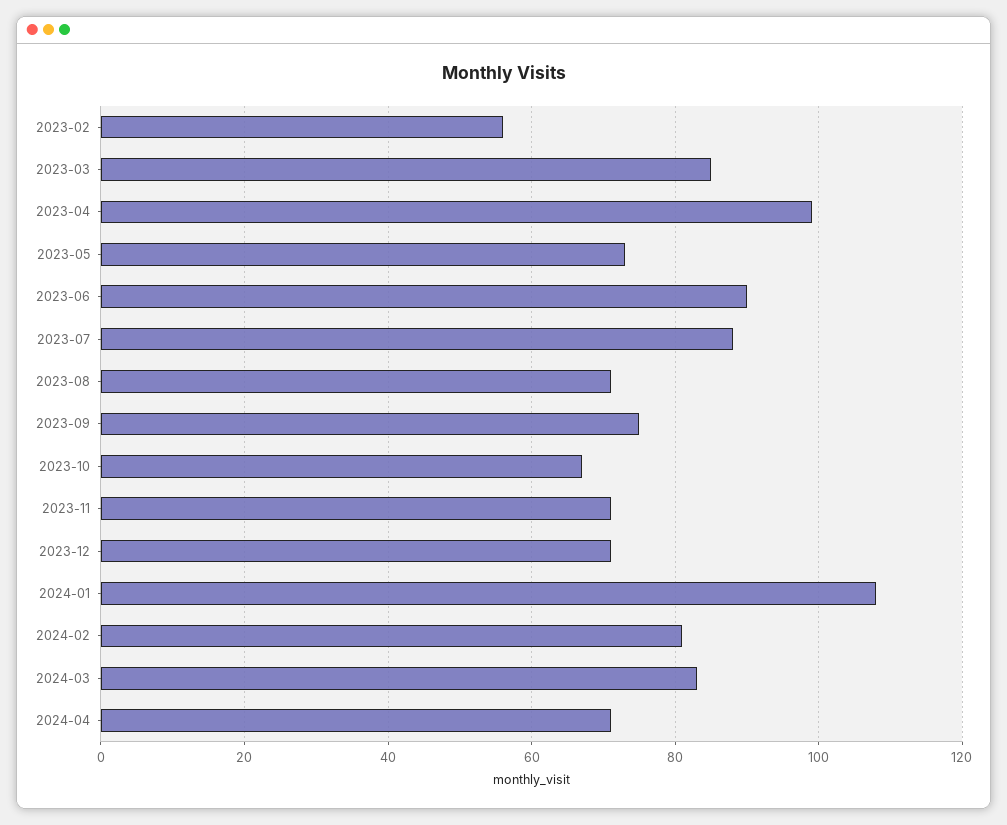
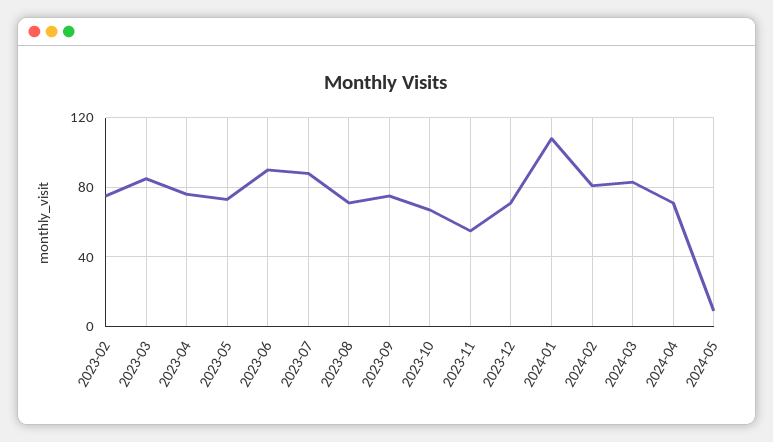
2023-02: 55 -> 75
2023-04: 100 -> 75
2023-11: 70 -> 55
2024-05: none -> 10

